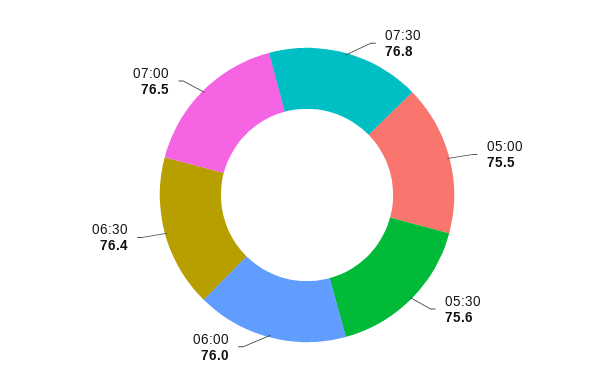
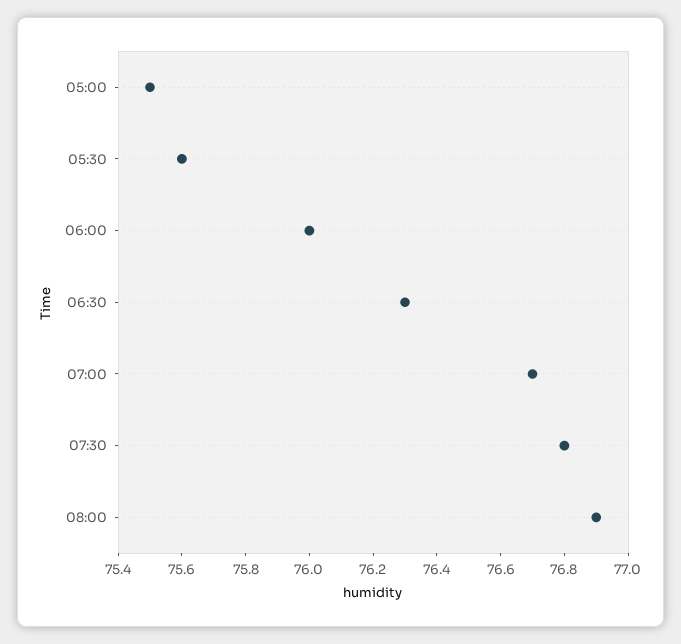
06:30: 76.4 -> 76.3
07:00: 76.5 -> 76.7
08:00: none -> 76.9

